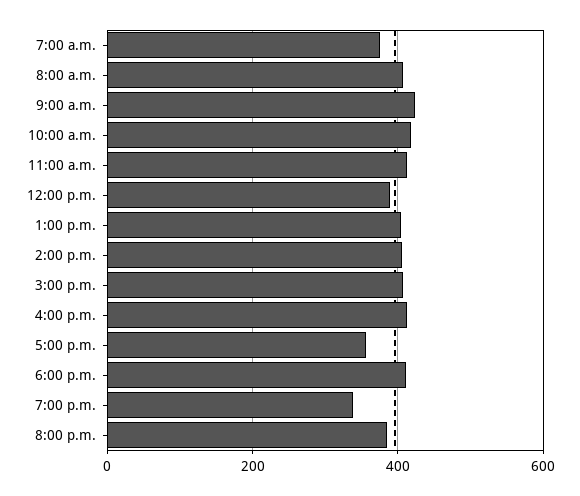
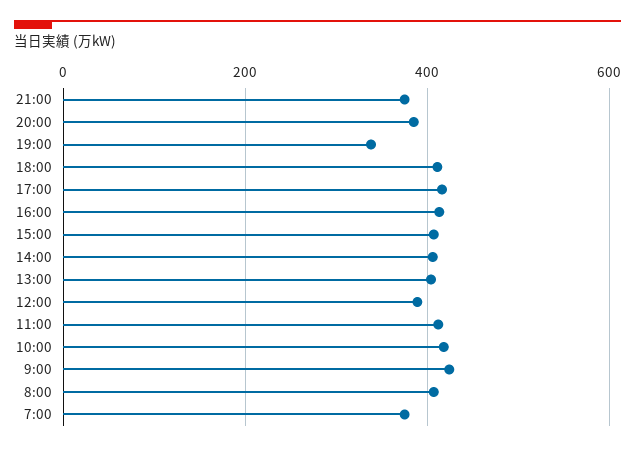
5:00 p.m.: 360 -> 420
21:00: none -> 380

